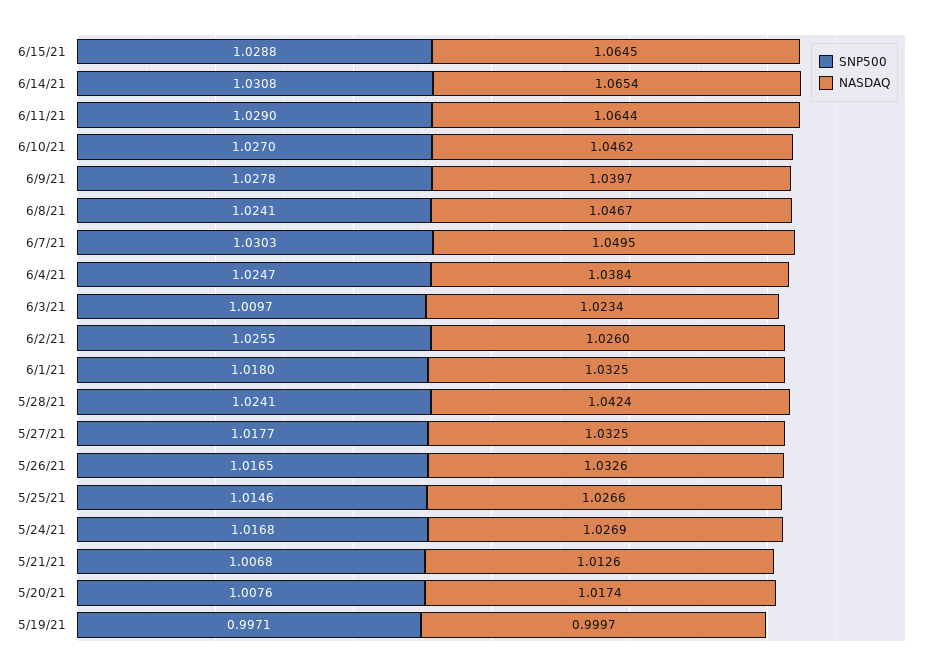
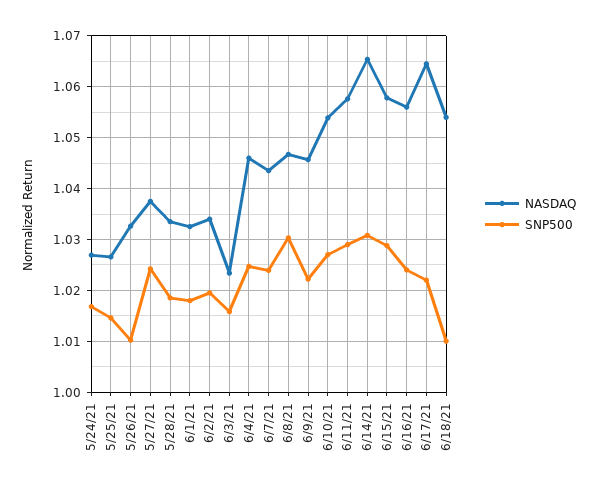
NASDAQ, 6/15/21: 1.0645 -> 1.058
NASDAQ, 6/11/21: 1.0644 -> 1.058
NASDAQ, 6/10/21: 1.0462 -> 1.054
SNP500, 6/9/21: 1.0278 -> 1.022
NASDAQ, 6/9/21: 1.0397 -> 1.046
SNP500, 6/8/21: 1.0241 -> 1.03
SNP500, 6/7/21: 1.0303 -> 1.024
NASDAQ, 6/7/21: 1.0495 -> 1.044
NASDAQ, 6/4/21: 1.0384 -> 1.046
SNP500, 6/3/21: 1.0097 -> 1.016
SNP500, 6/2/21: 1.0255 -> 1.02
NASDAQ, 6/2/21: 1.026 -> 1.034
SNP500, 5/28/21: 1.0241 -> 1.018
NASDAQ, 5/28/21: 1.0424 -> 1.034
SNP500, 5/27/21: 1.0177 -> 1.024
NASDAQ, 5/27/21: 1.0325 -> 1.038
SNP500, 5/26/21: 1.0165 -> 1.01
SNP500, 5/21/21: 1.0068 -> none
NASDAQ, 5/21/21: 1.0126 -> none
SNP500, 5/20/21: 1.0076 -> none
NASDAQ, 5/20/21: 1.0174 -> none
SNP500, 5/19/21: 0.9971 -> none
NASDAQ, 5/19/21: 0.9997 -> none
NASDAQ, 6/16/21: none -> 1.056
SNP500, 6/16/21: none -> 1.024
NASDAQ, 6/17/21: none -> 1.064
SNP500, 6/17/21: none -> 1.022
NASDAQ, 6/18/21: none -> 1.054
SNP500, 6/18/21: none -> 1.01

